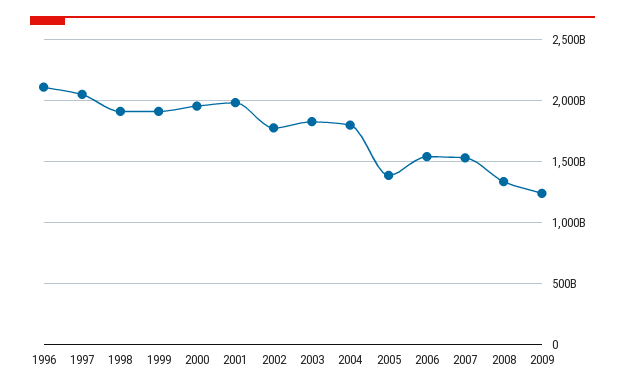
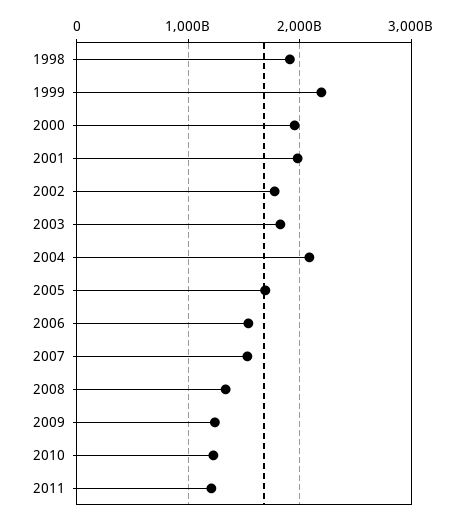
1996: 2100000000000 -> none
1997: 2050000000000 -> none
1999: 1900000000000 -> 2200000000000
2004: 1800000000000 -> 2100000000000
2005: 1400000000000 -> 1700000000000
2010: none -> 1200000000000
2011: none -> 1200000000000

